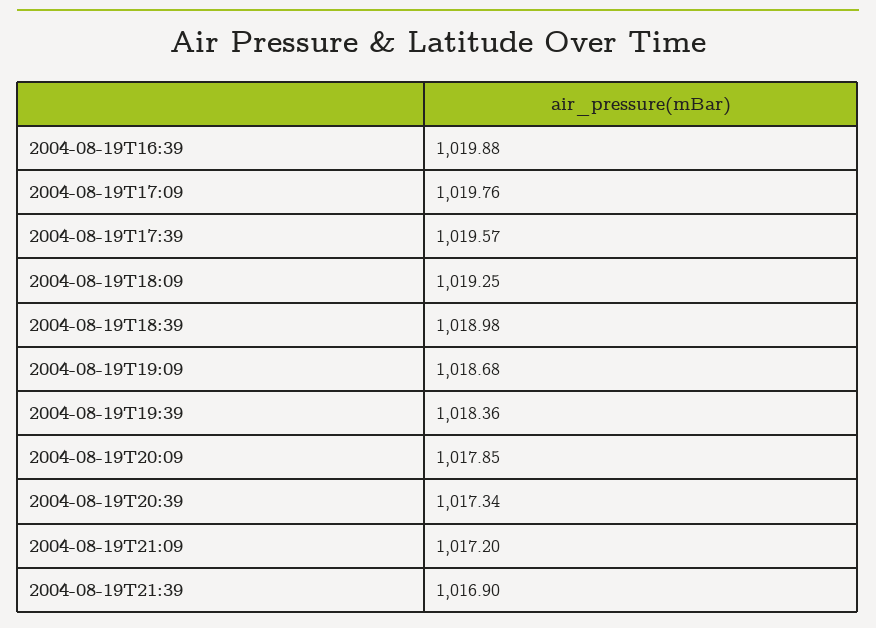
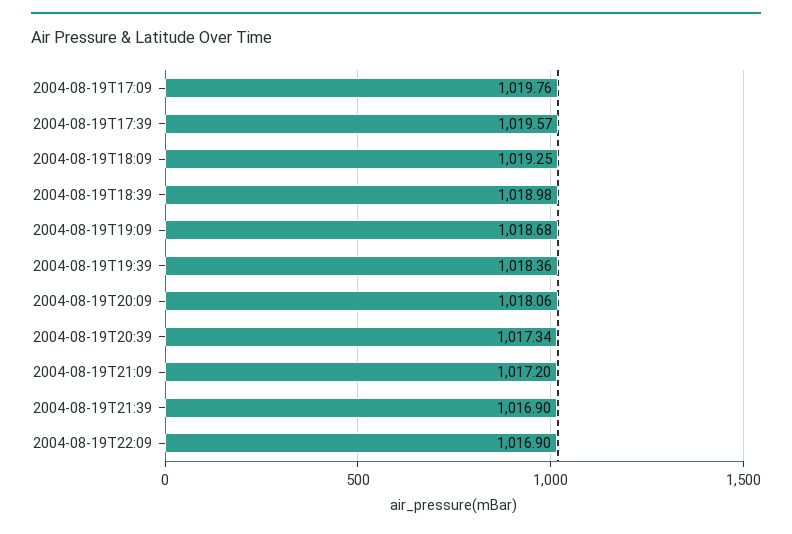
2004-08-19T16:39: 1019.88 -> none
2004-08-19T20:09: 1017.85 -> 1018.06
2004-08-19T22:09: none -> 1016.9

